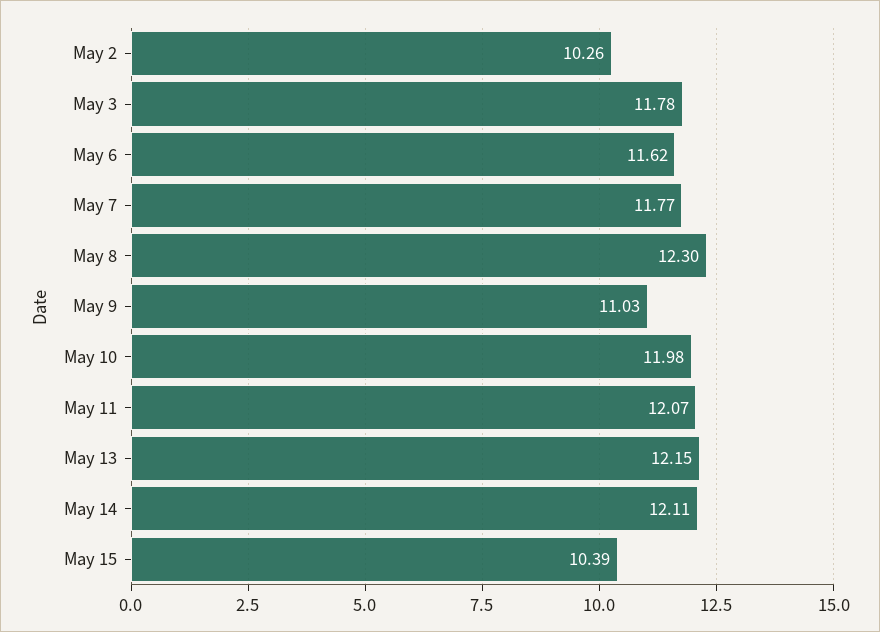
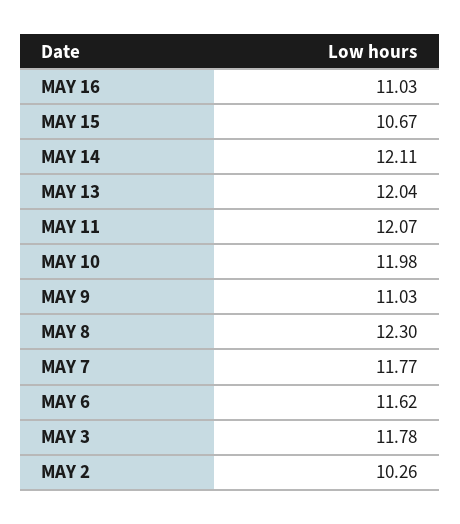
May 13: 12.15 -> 12.04
May 15: 10.39 -> 10.67
MAY 16: none -> 11.03

